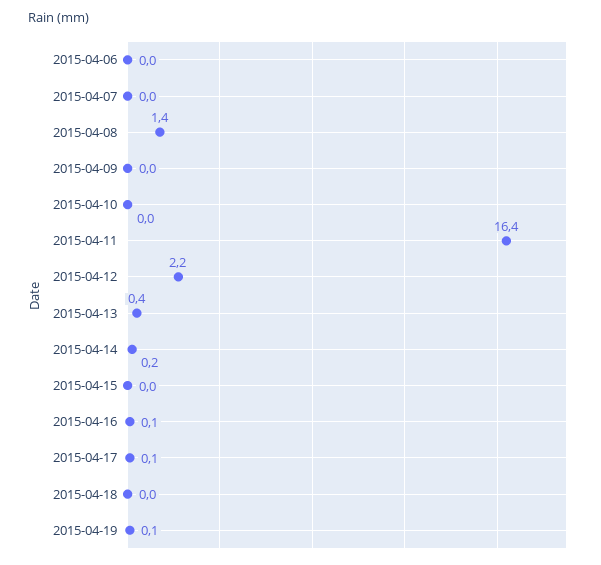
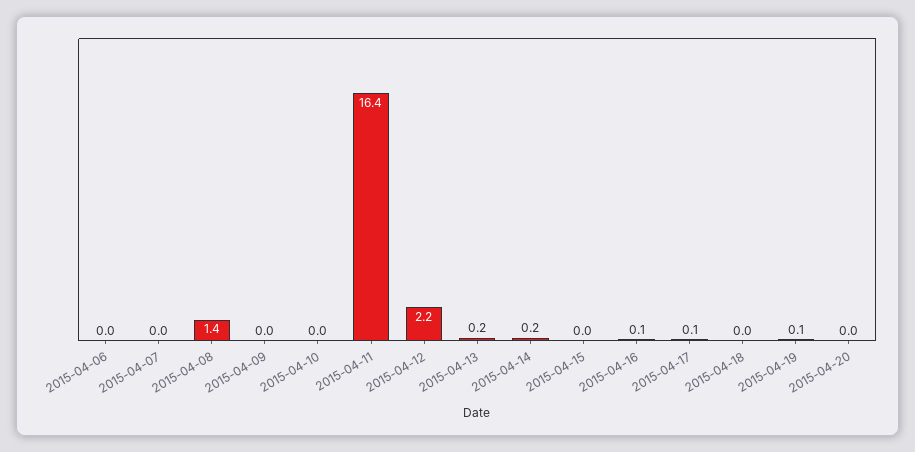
2015-04-13: 0.4 -> 0.2
2015-04-20: none -> 0

